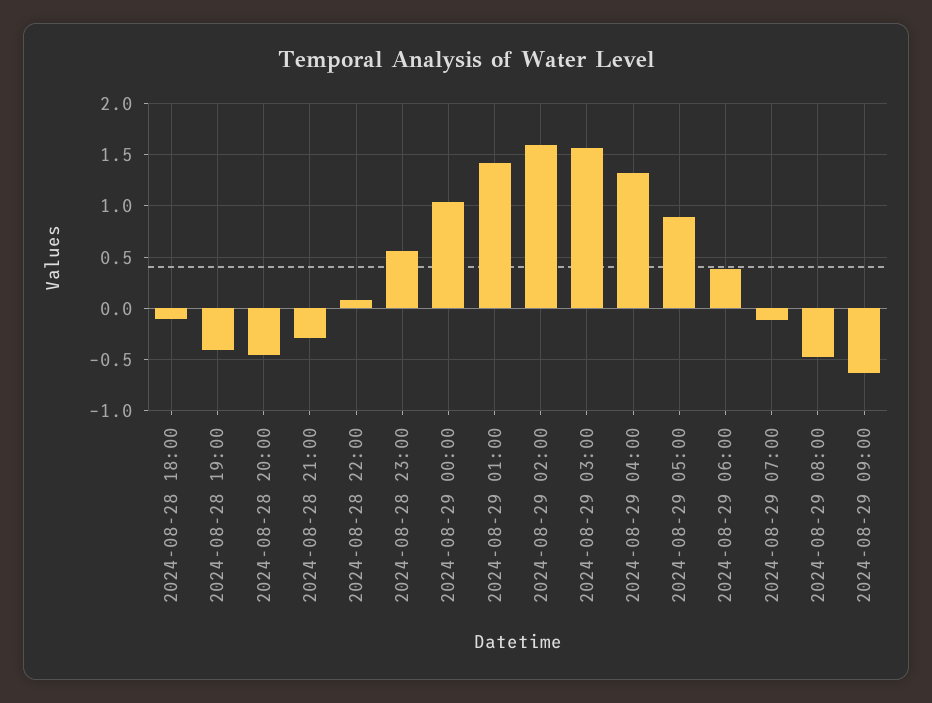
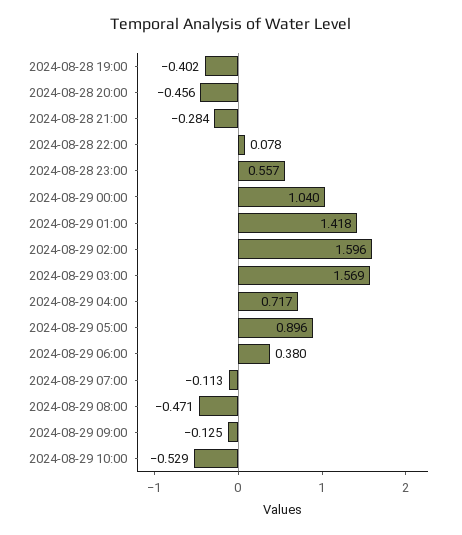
2024-08-28 18:00: -0.1 -> none
2024-08-29 04:00: 1.3 -> 0.717
2024-08-29 09:00: -0.6 -> -0.125
2024-08-29 10:00: none -> -0.529

